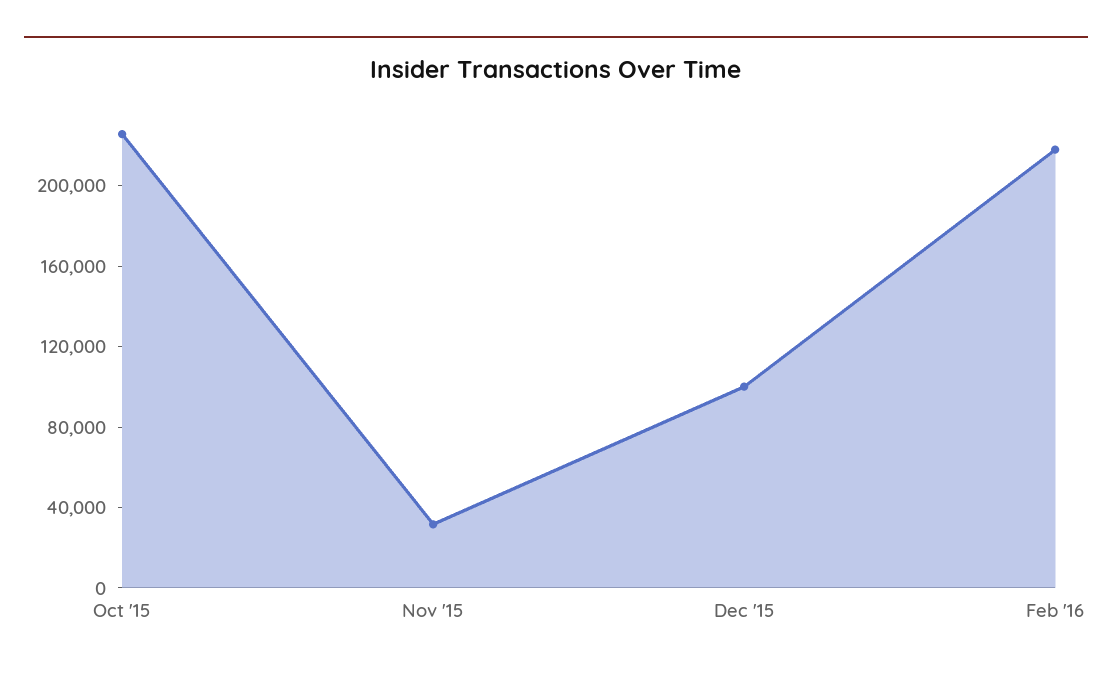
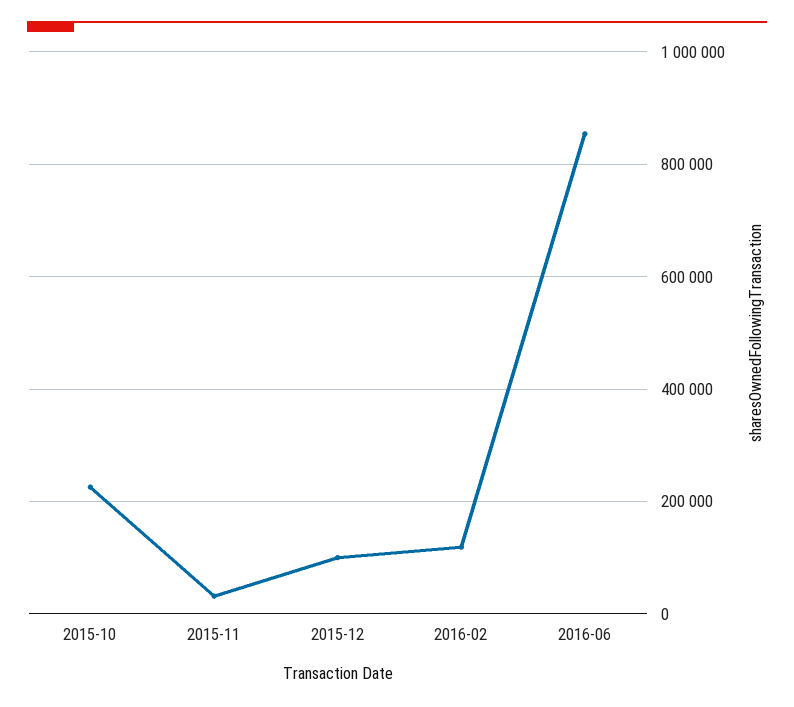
Feb '16: 220000 -> 120000
2016-06: none -> 860000

